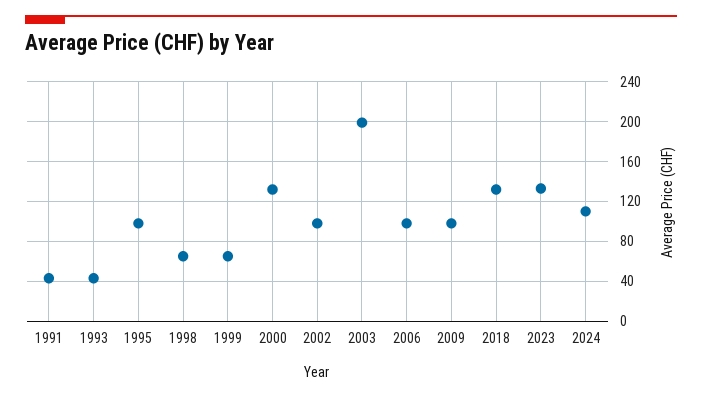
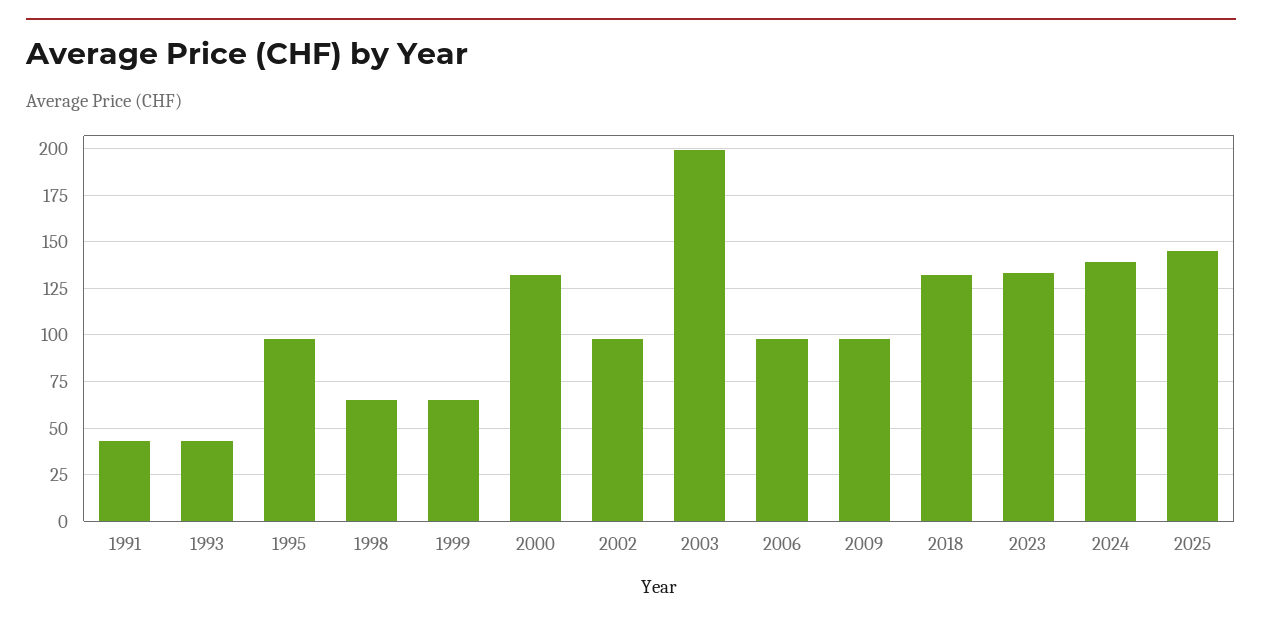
2024: 110 -> 140
2025: none -> 145

